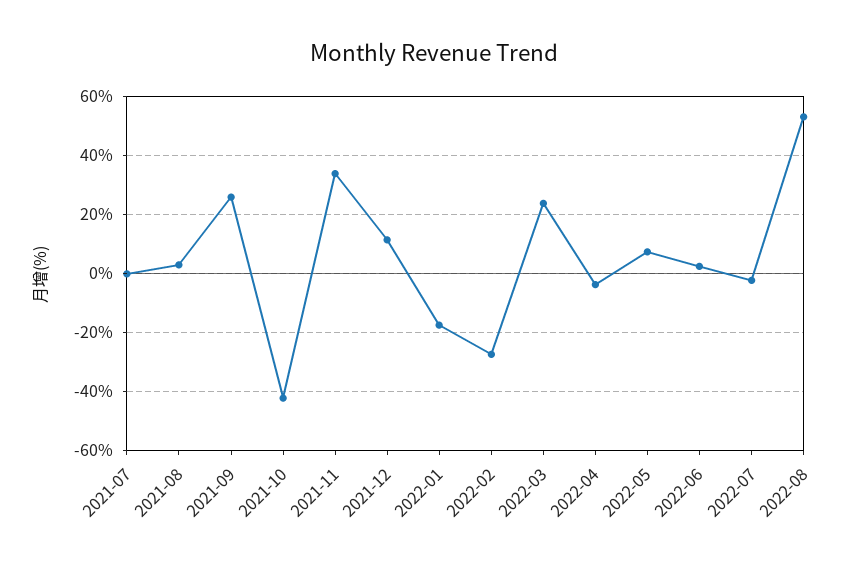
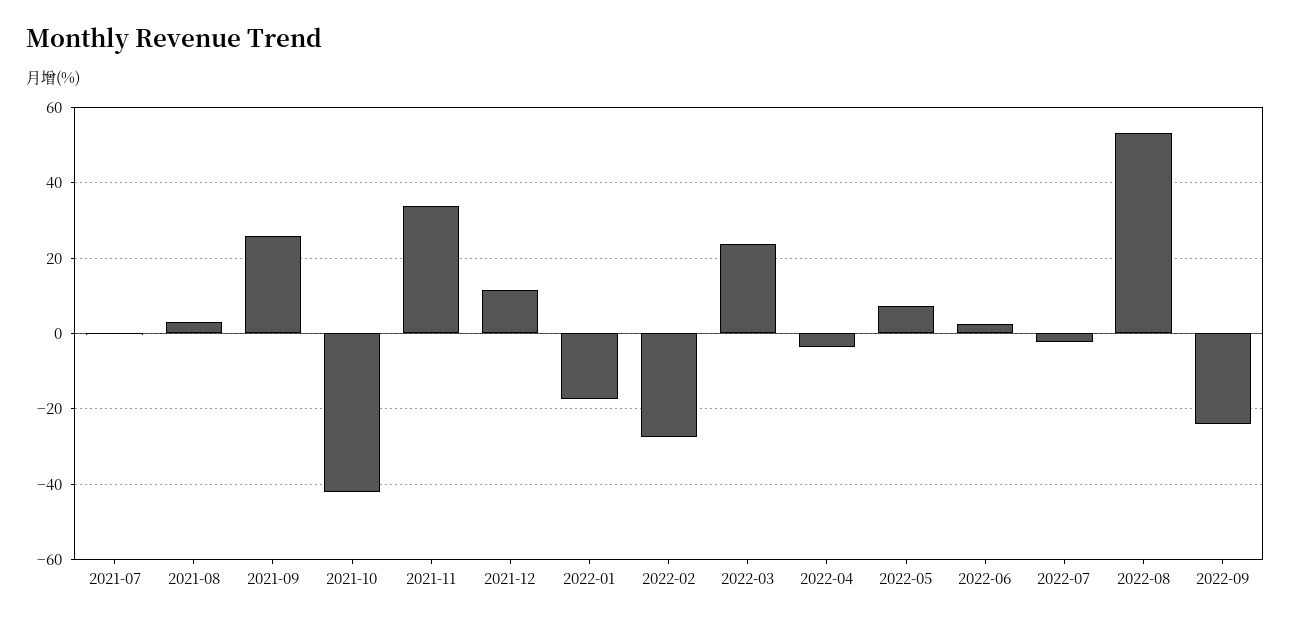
2022-09: none -> -24

